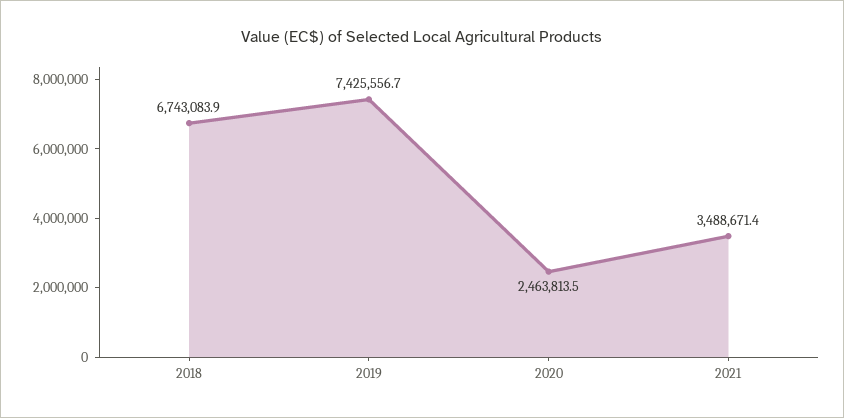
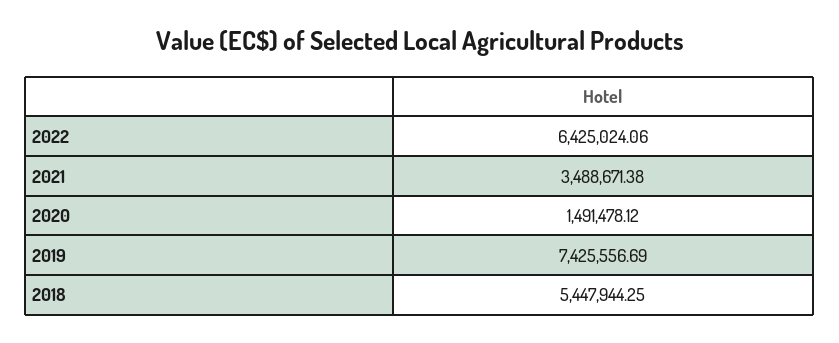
2018: 6743083.9 -> 5447944.25
2020: 2463813.5 -> 1491478.12
2022: none -> 6425024.06

